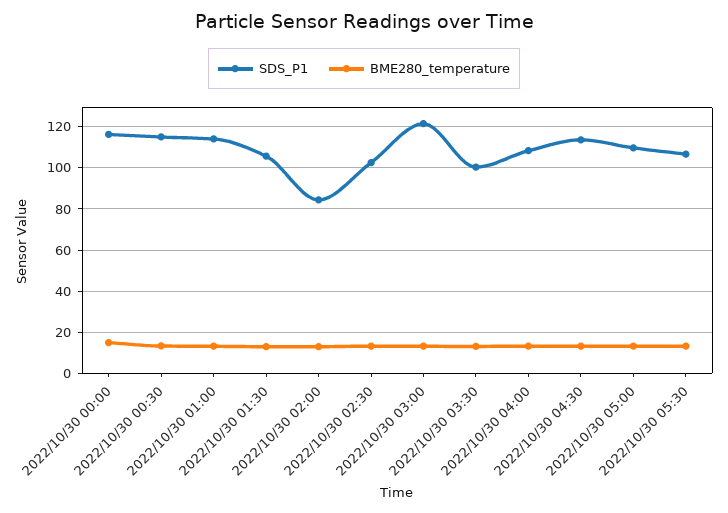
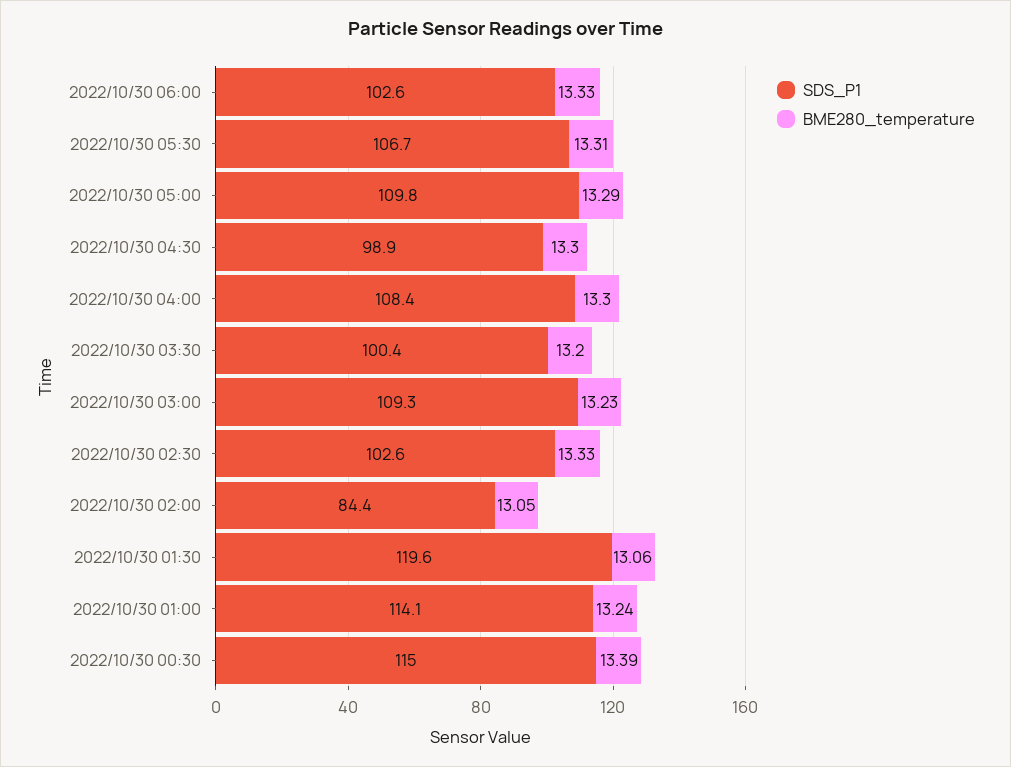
SDS_P1, 2022/10/30 00:00: 115 -> none
BME280_temperature, 2022/10/30 00:00: 15 -> none
SDS_P1, 2022/10/30 01:30: 105 -> 119.6
SDS_P1, 2022/10/30 03:00: 120 -> 109.3
SDS_P1, 2022/10/30 04:30: 115 -> 98.9
SDS_P1, 2022/10/30 06:00: none -> 102.6
BME280_temperature, 2022/10/30 06:00: none -> 13.33

